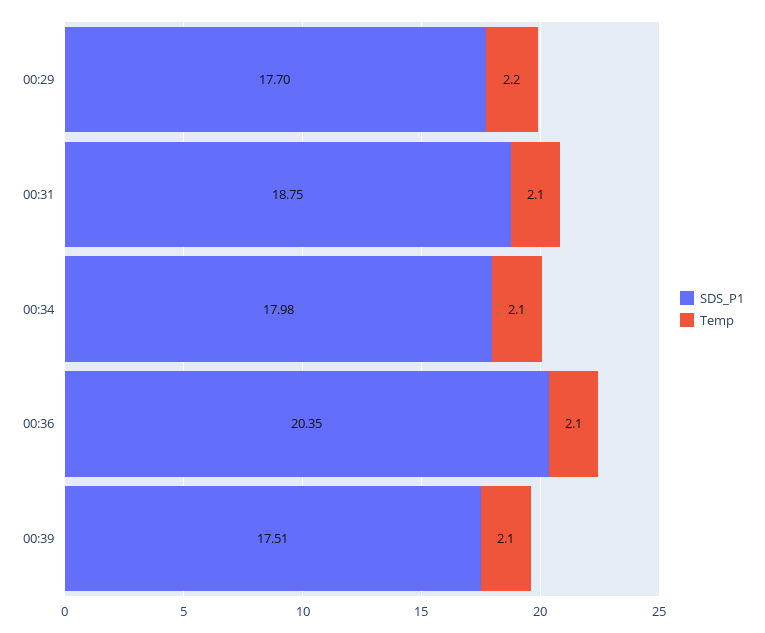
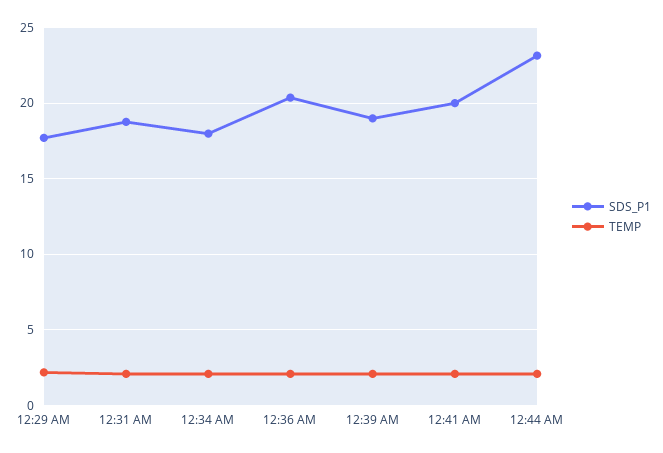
SDS_P1, 00:39: 17.51 -> 19
SDS_P1, 12:41 AM: none -> 20
Temp, 12:41 AM: none -> 2
SDS_P1, 12:44 AM: none -> 23
Temp, 12:44 AM: none -> 2

